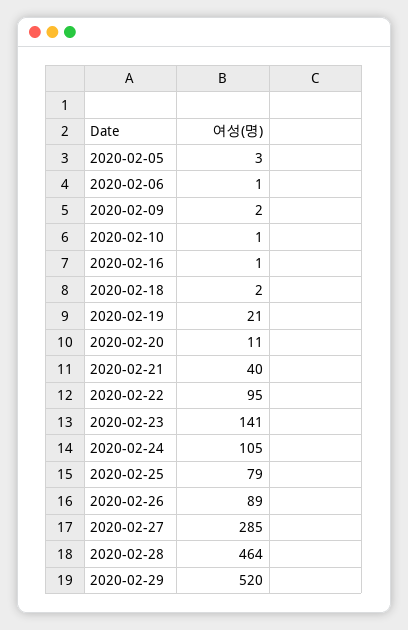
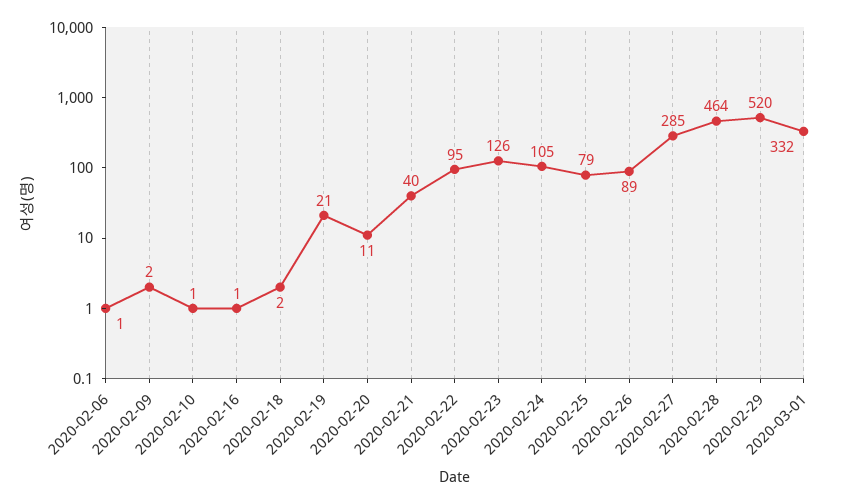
2020-02-05: 3 -> none
2020-02-23: 141 -> 126
2020-03-01: none -> 332

